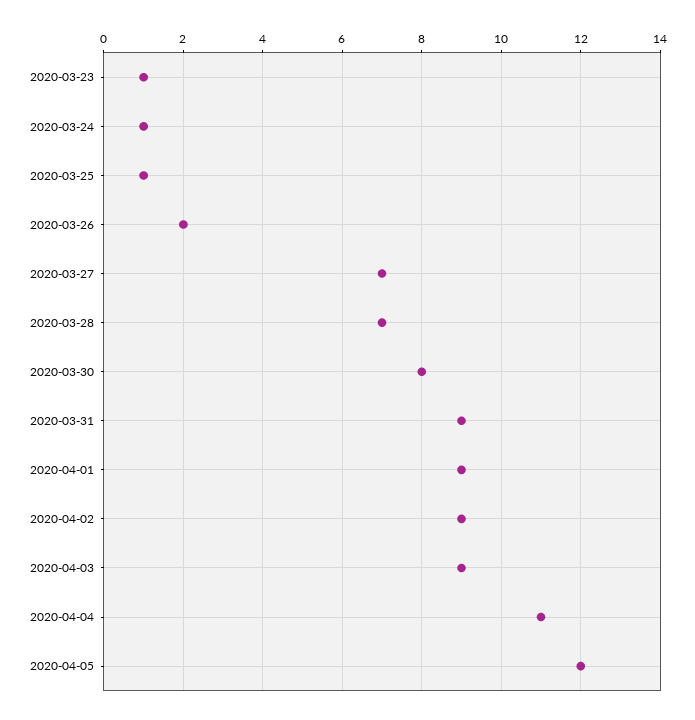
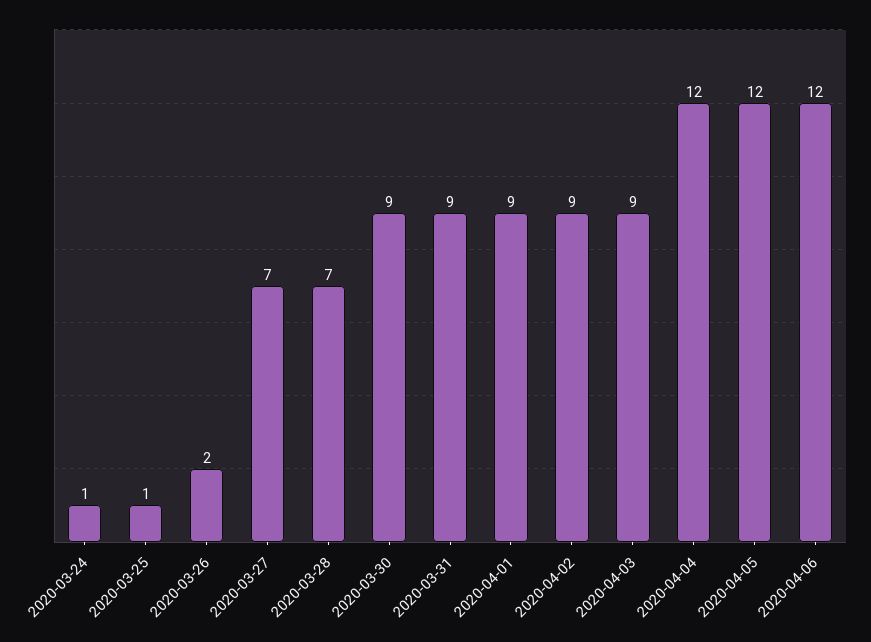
2020-03-23: 1 -> none
2020-03-30: 8 -> 9
2020-04-04: 11 -> 12
2020-04-06: none -> 12

